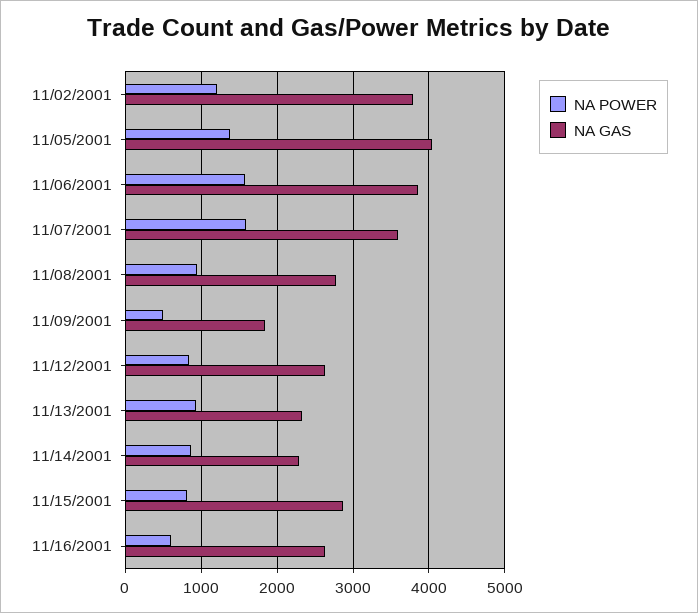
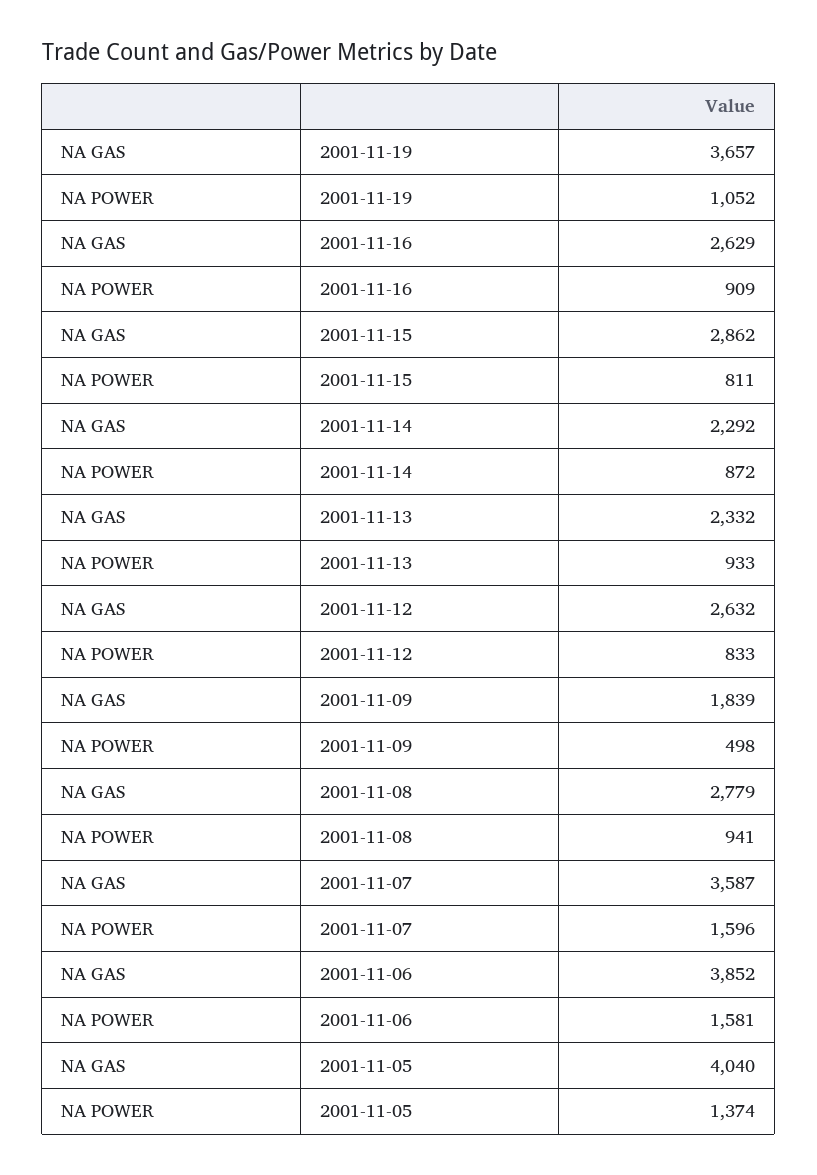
NA POWER, 11/02/2001: 1200 -> none
NA GAS, 11/02/2001: 3800 -> none
NA POWER, 11/16/2001: 600 -> 909
NA GAS, 2001-11-19: none -> 3657
NA POWER, 2001-11-19: none -> 1052

